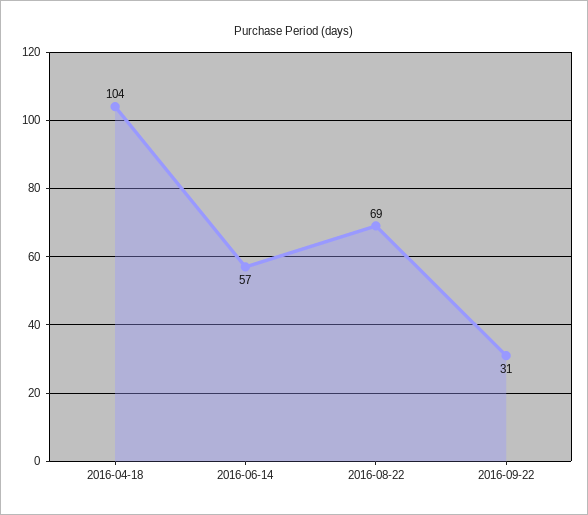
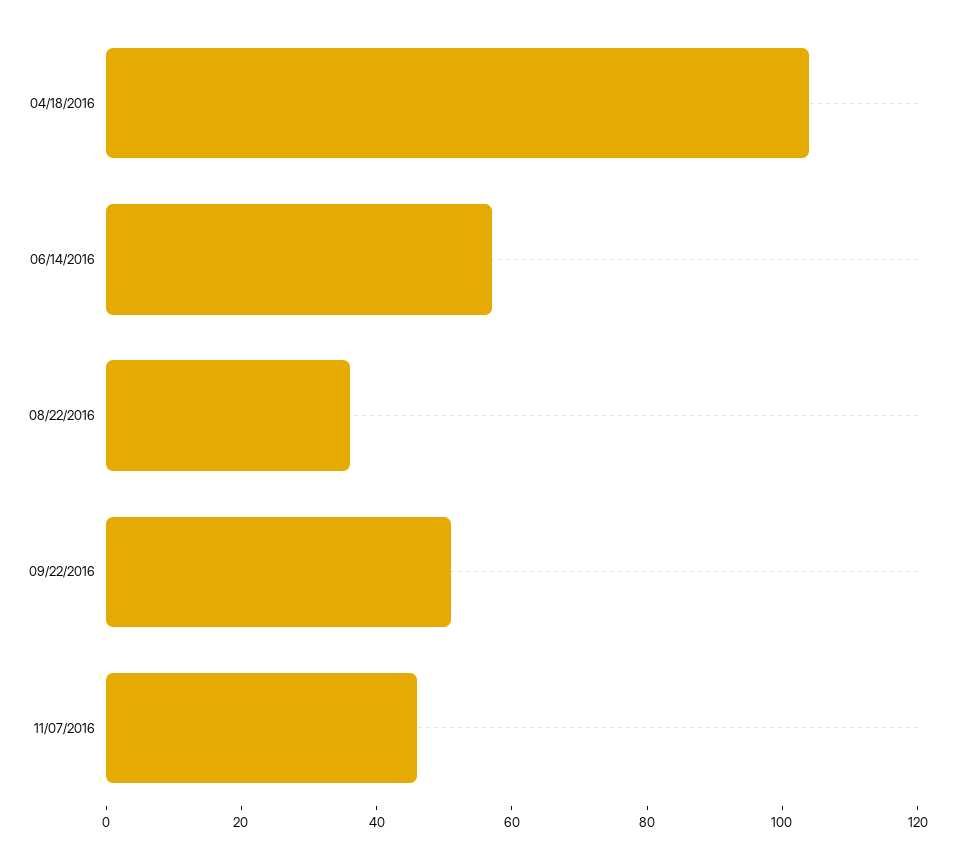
2016-08-22: 69 -> 35
2016-09-22: 31 -> 50
11/07/2016: none -> 45

